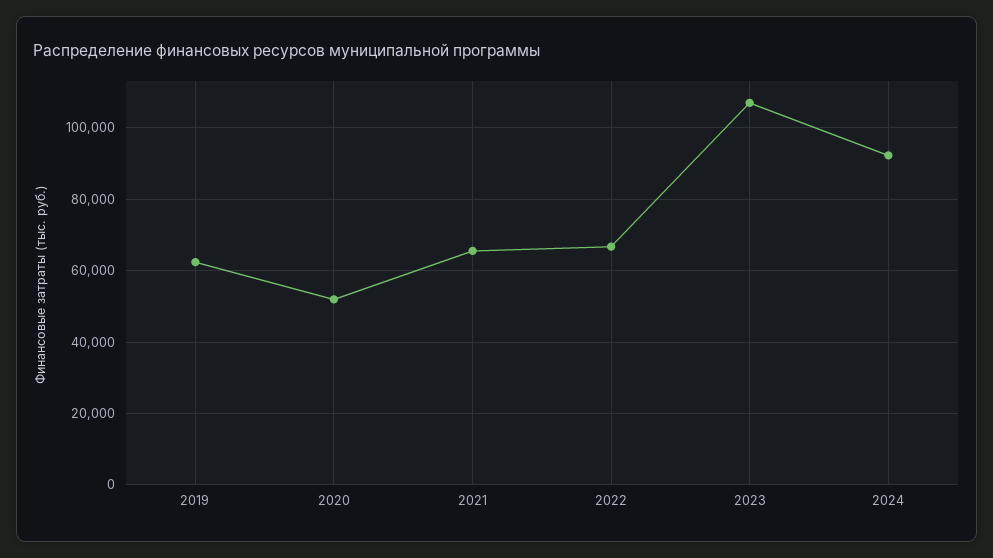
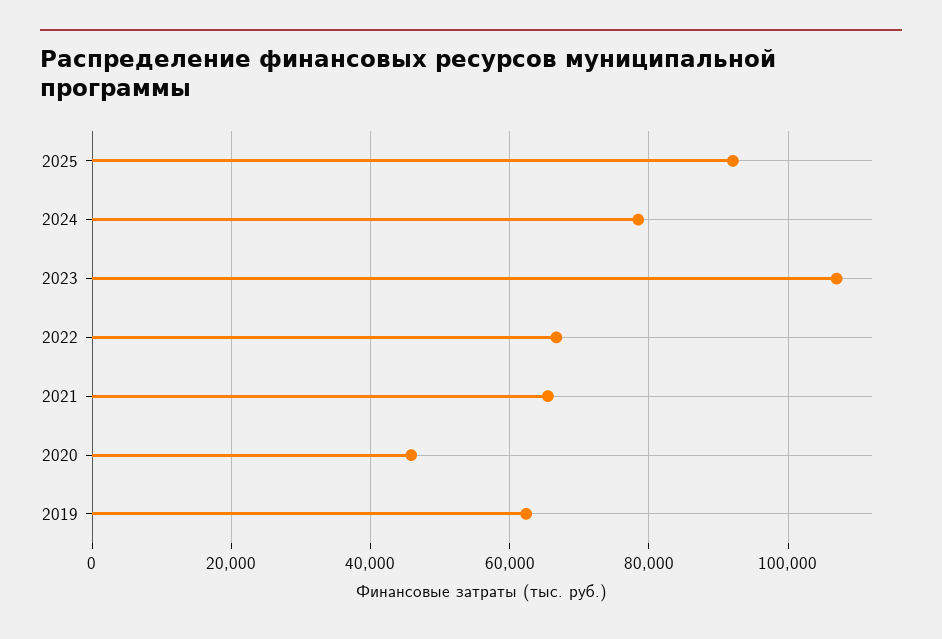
2020: 52000 -> 46000
2024: 92000 -> 78000
2025: none -> 92000

